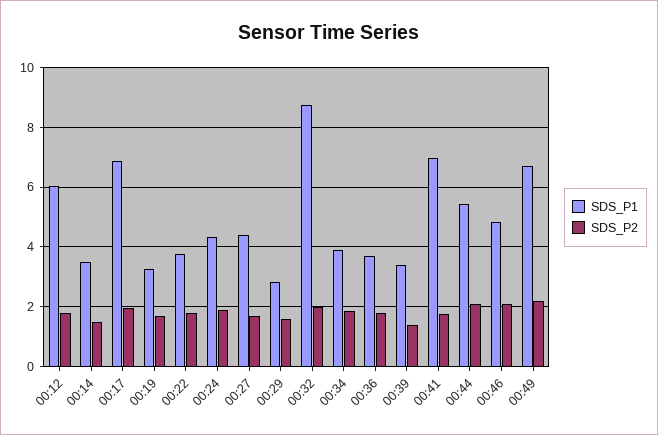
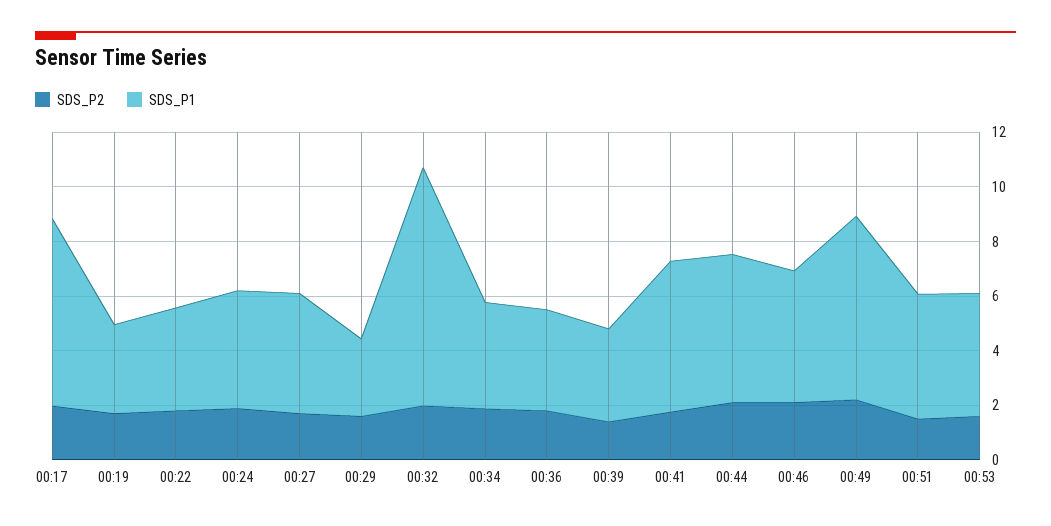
SDS_P1, 00:12: 6 -> none
SDS_P2, 00:12: 1.75 -> none
SDS_P1, 00:14: 3.5 -> none
SDS_P2, 00:14: 1.5 -> none
SDS_P1, 00:41: 7 -> 5.5
SDS_P2, 00:51: none -> 1.5
SDS_P1, 00:51: none -> 4.5
SDS_P2, 00:53: none -> 1.5
SDS_P1, 00:53: none -> 4.5

